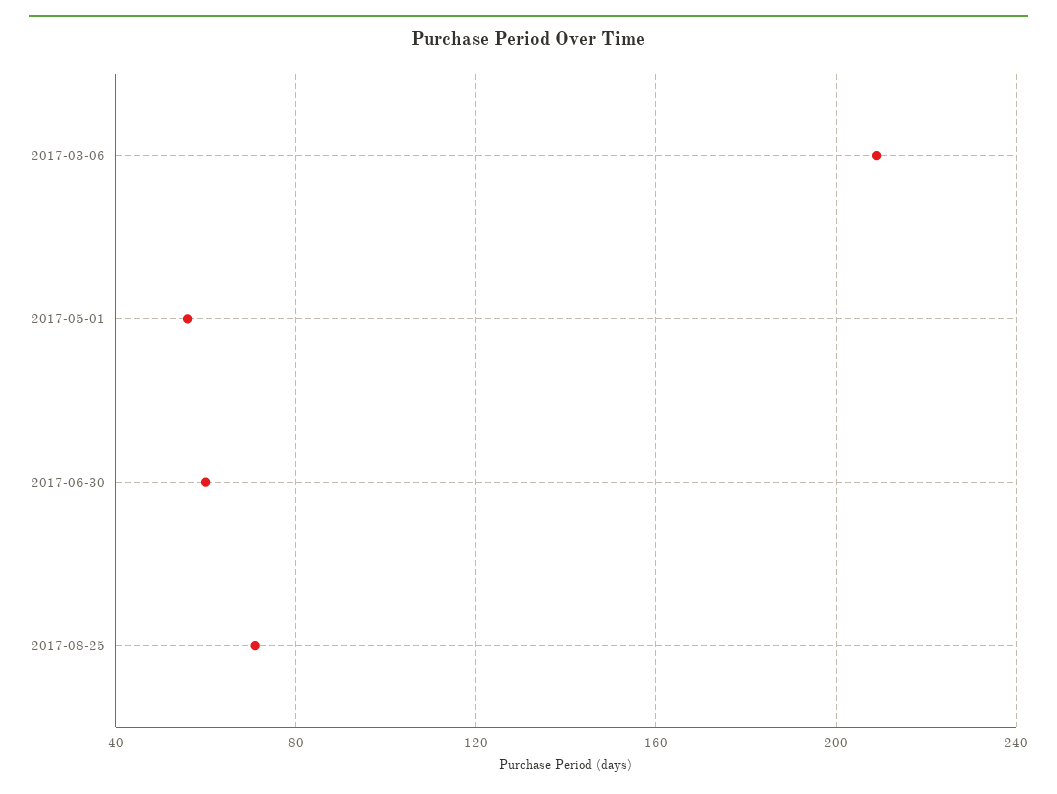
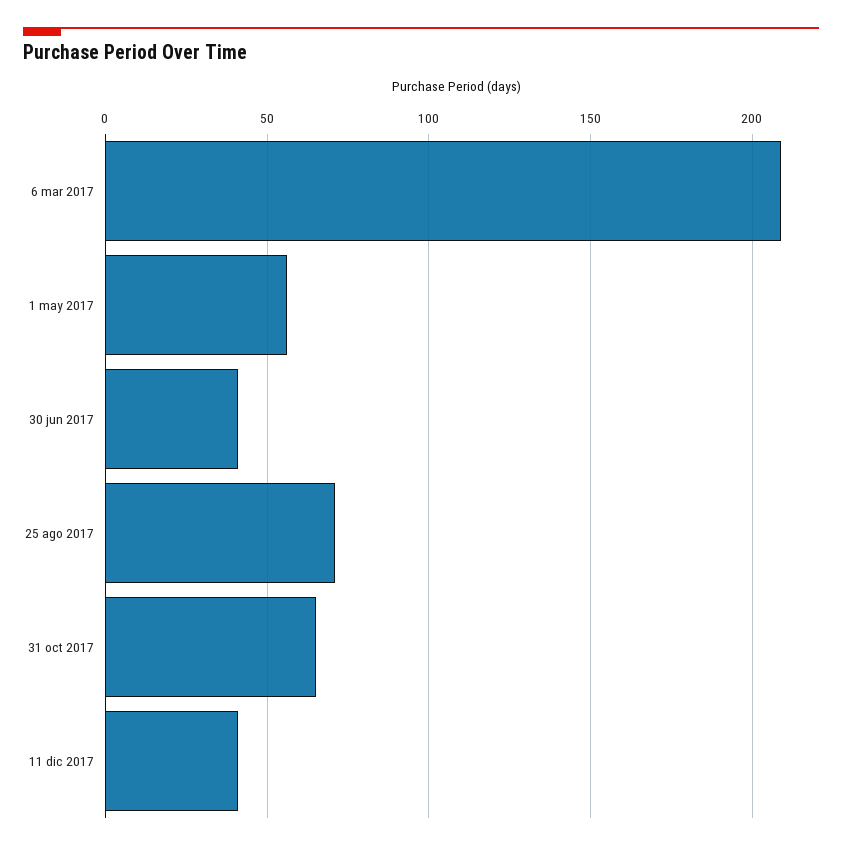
2017-06-30: 60 -> 40
31 oct 2017: none -> 65
11 dic 2017: none -> 40

